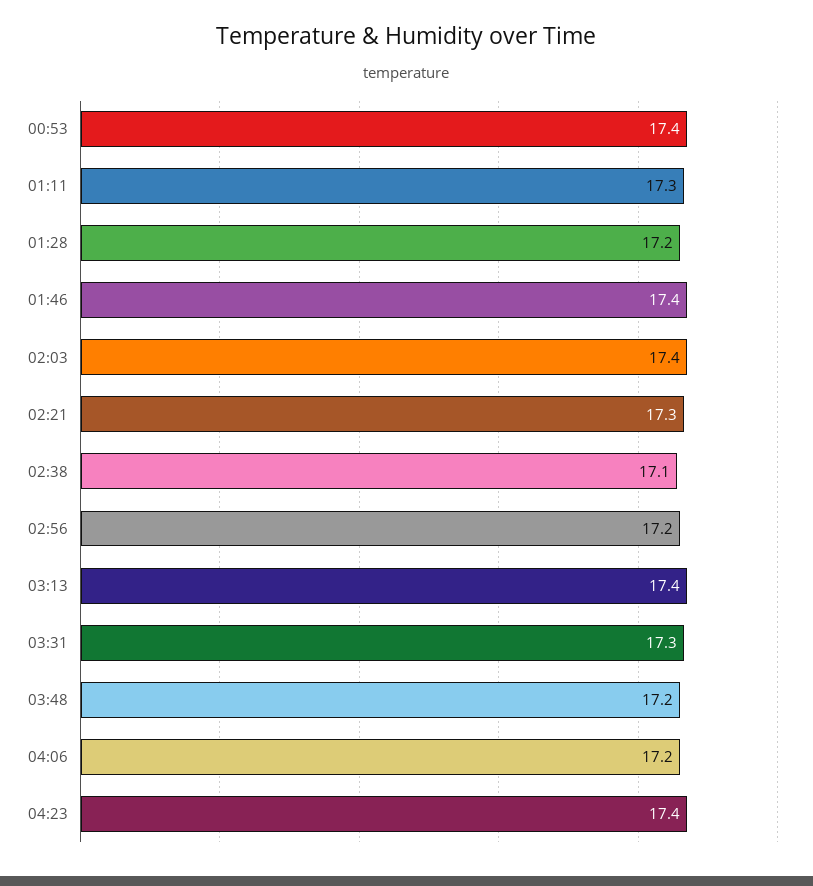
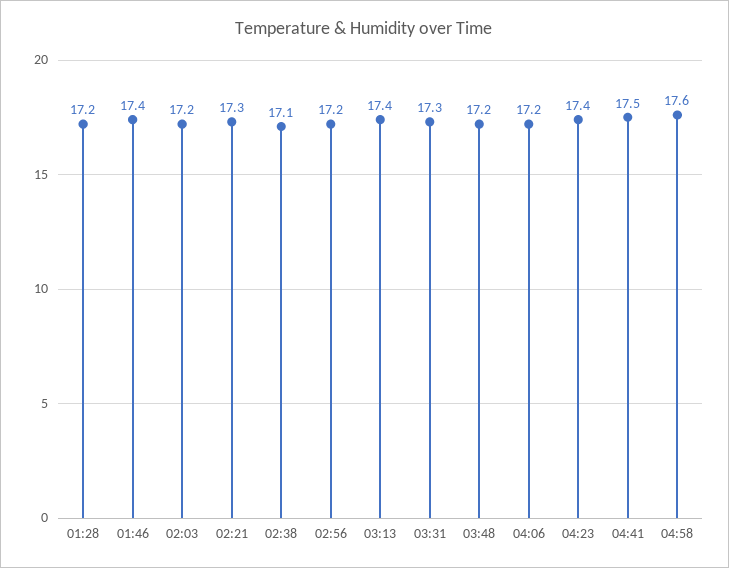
00:53: 17.4 -> none
01:11: 17.3 -> none
02:03: 17.4 -> 17.2
04:41: none -> 17.5
04:58: none -> 17.6

